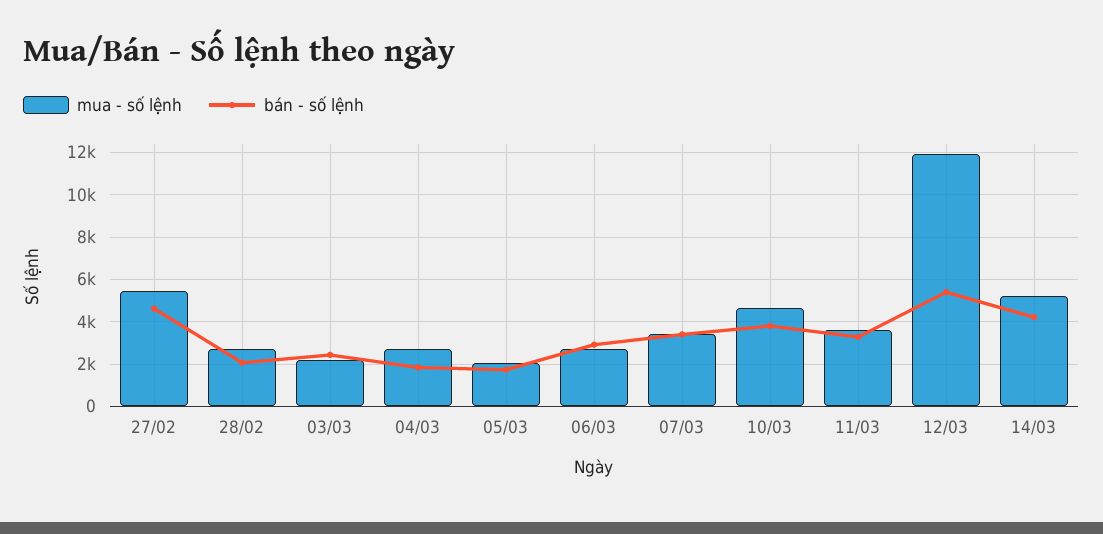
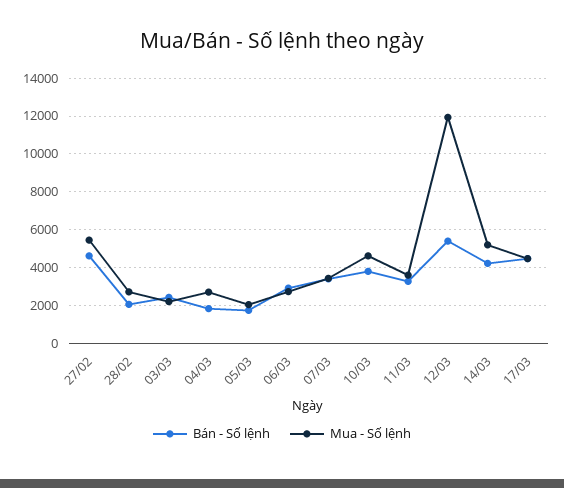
bán - số lệnh, 17/03: none -> 4500
mua - số lệnh, 17/03: none -> 4500

